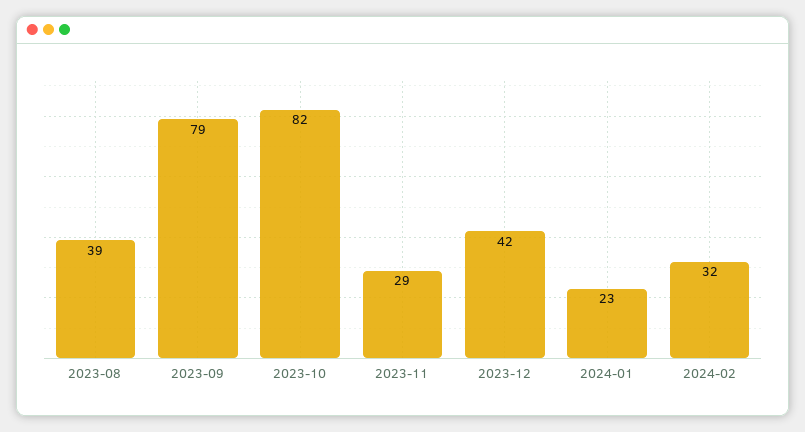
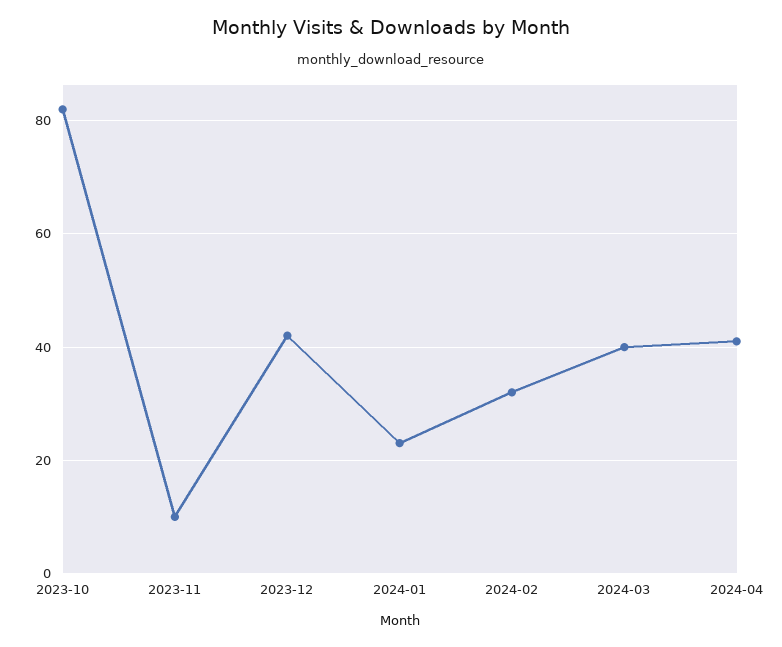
2023-08: 39 -> none
2023-09: 79 -> none
2023-11: 29 -> 10
2024-03: none -> 40
2024-04: none -> 40

